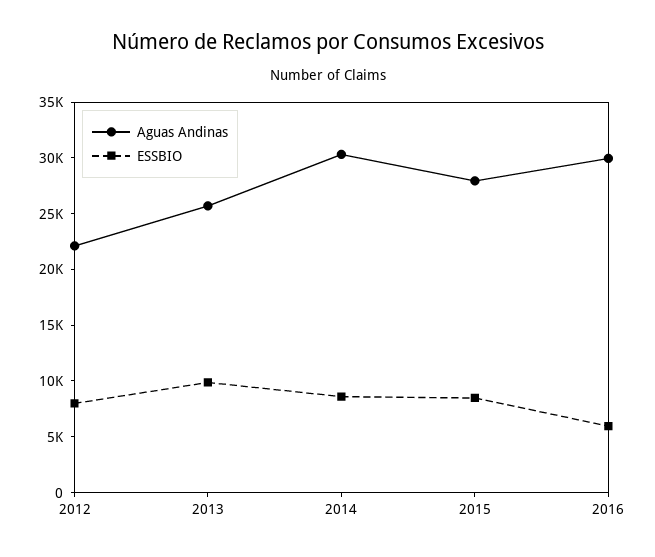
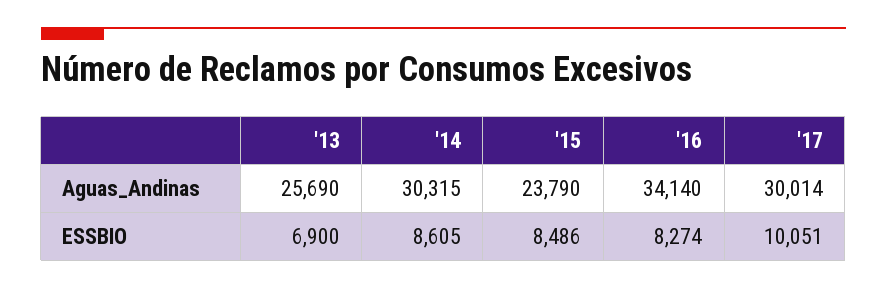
Aguas Andinas, 2012: 22000 -> none
ESSBIO, 2012: 8000 -> none
ESSBIO, 2013: 10000 -> 6900
Aguas Andinas, 2015: 28000 -> 23790
Aguas Andinas, 2016: 30000 -> 34140
ESSBIO, 2016: 6000 -> 8274
Aguas Andinas, '17: none -> 30014
ESSBIO, '17: none -> 10051

